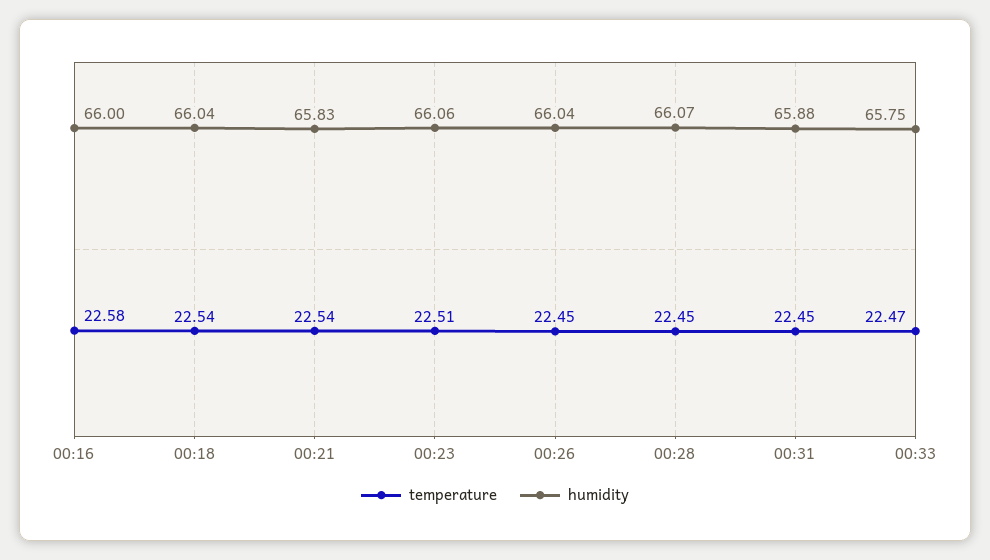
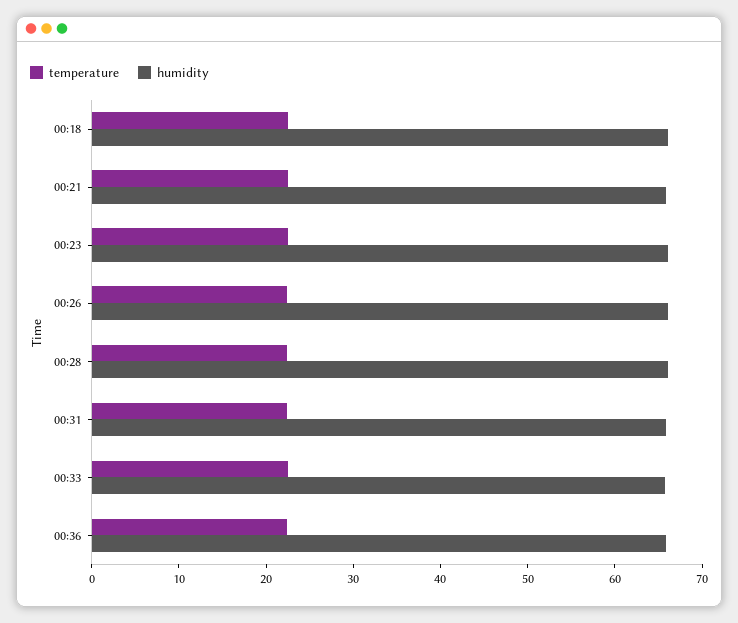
temperature, 00:16: 22.58 -> none
humidity, 00:16: 66 -> none
temperature, 00:36: none -> 22
humidity, 00:36: none -> 66

